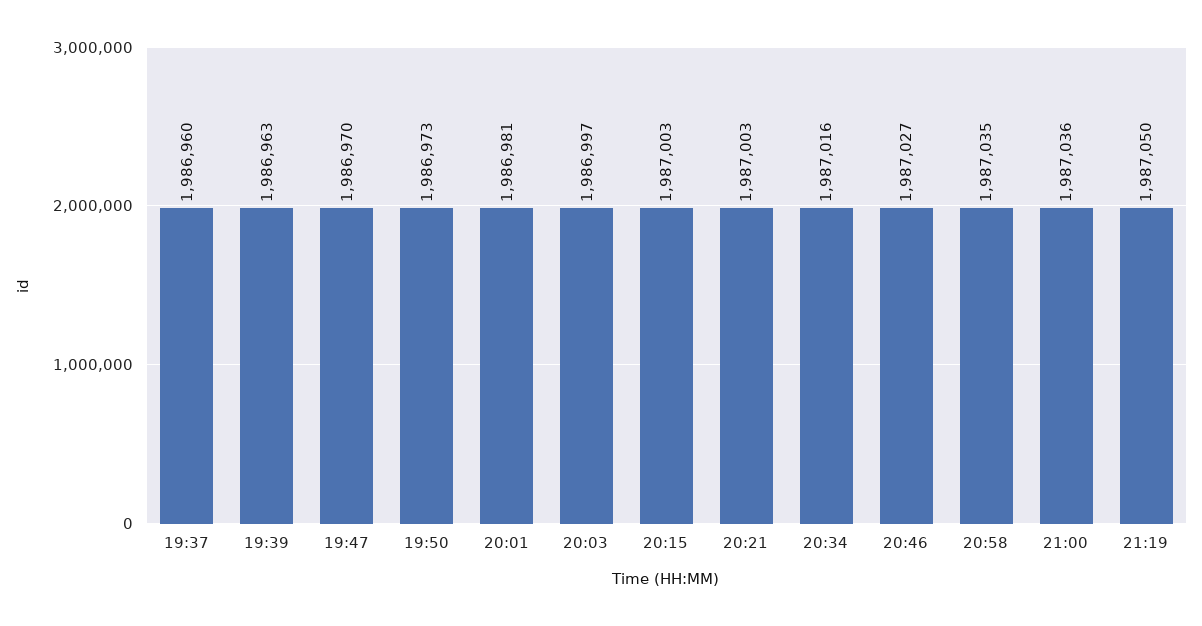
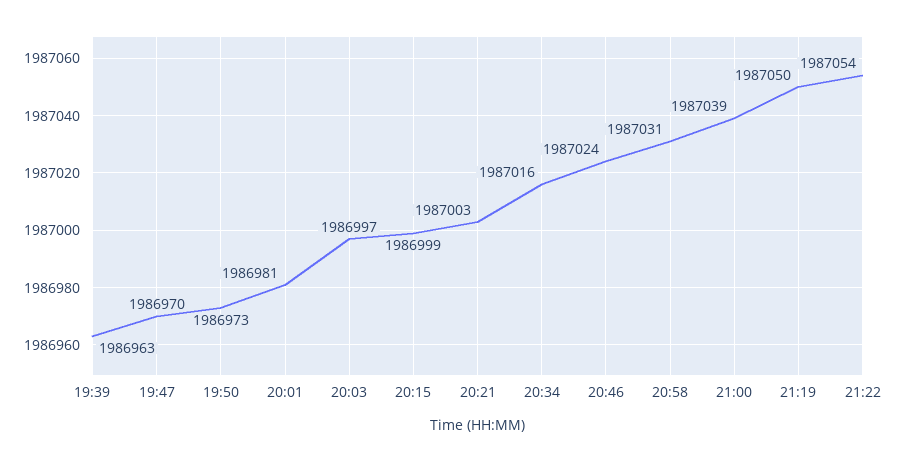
19:37: 1986960 -> none
20:15: 1987003 -> 1986999
20:46: 1987027 -> 1987024
20:58: 1987035 -> 1987031
21:00: 1987036 -> 1987039
21:22: none -> 1987054

